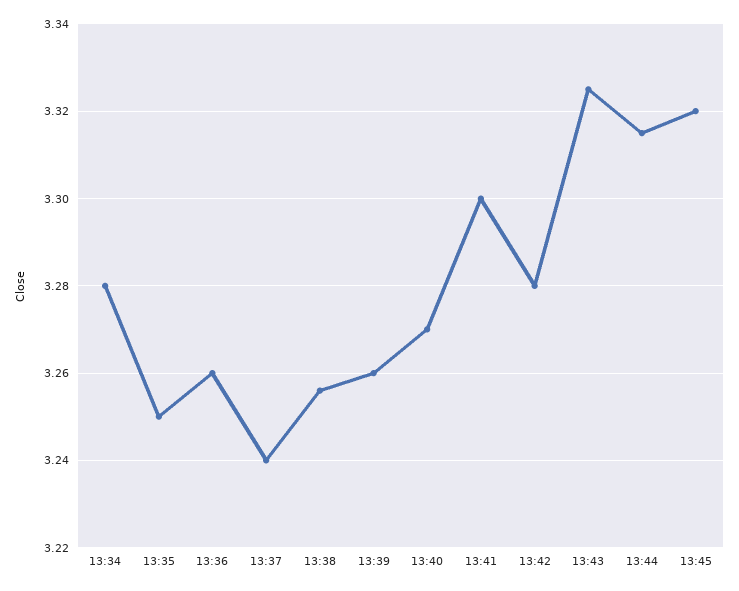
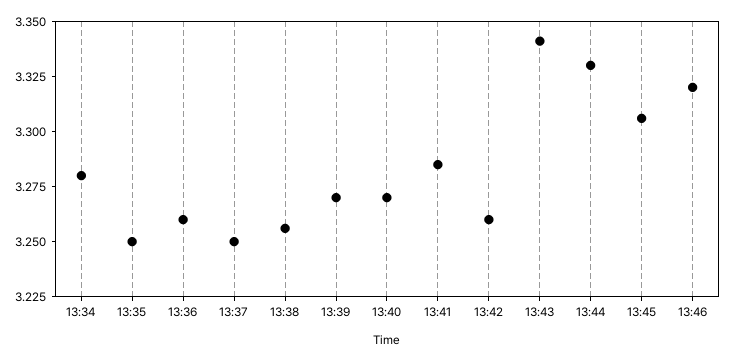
13:37: 3.24 -> 3.25
13:39: 3.26 -> 3.27
13:41: 3.3 -> 3.285
13:42: 3.28 -> 3.26
13:43: 3.325 -> 3.34
13:44: 3.315 -> 3.33
13:45: 3.32 -> 3.305
13:46: none -> 3.32

